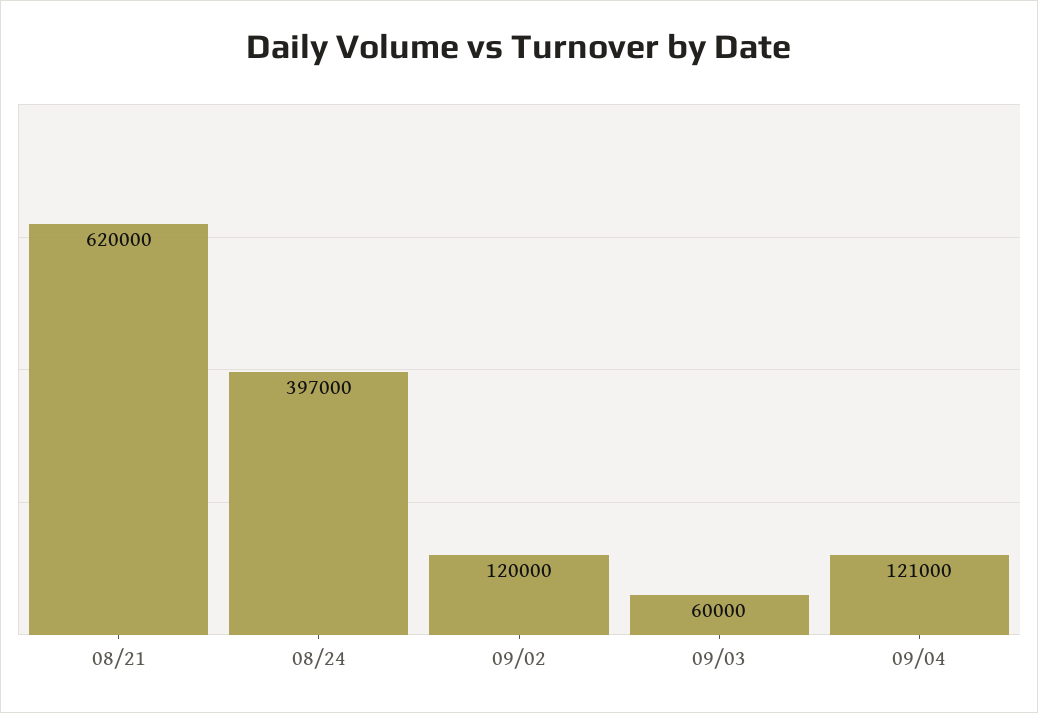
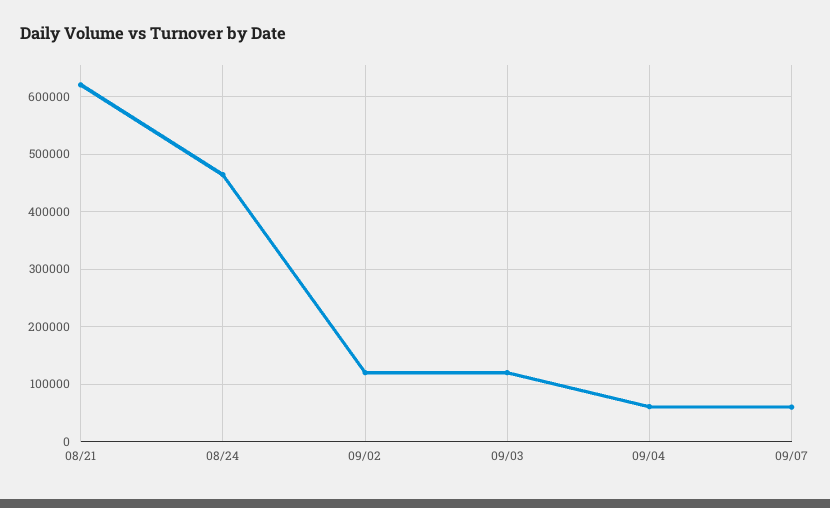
08/24: 397000 -> 460000
09/03: 60000 -> 120000
09/04: 121000 -> 60000
09/07: none -> 60000

